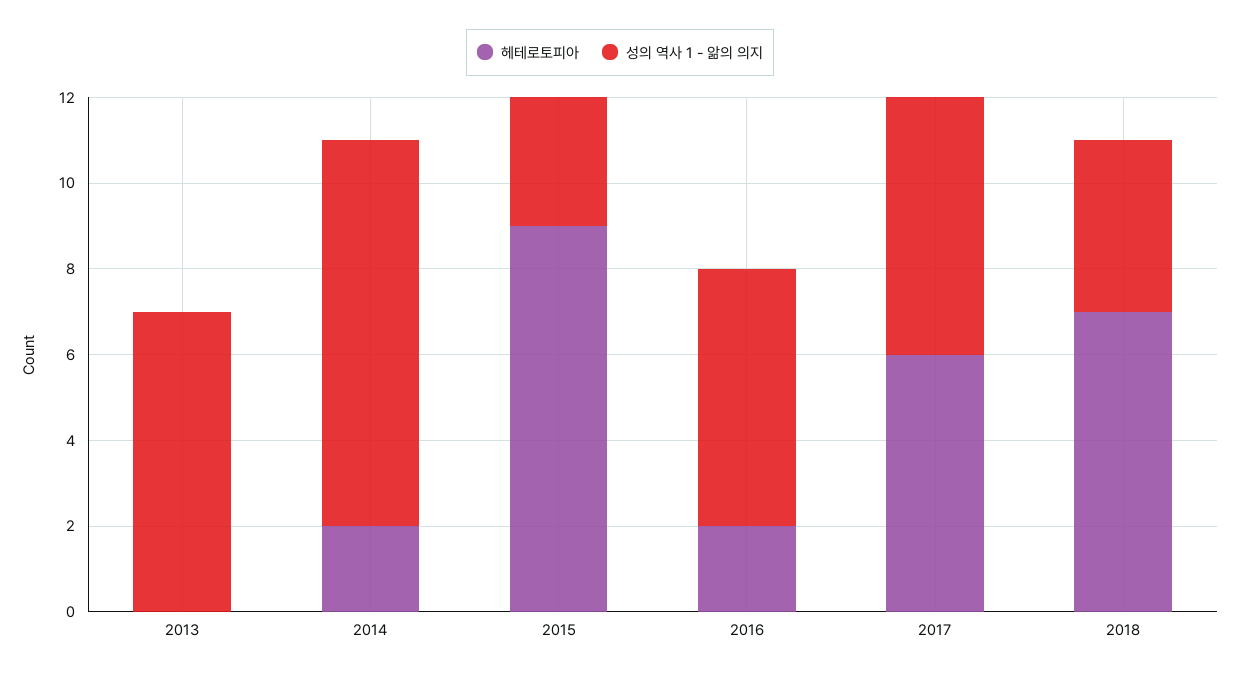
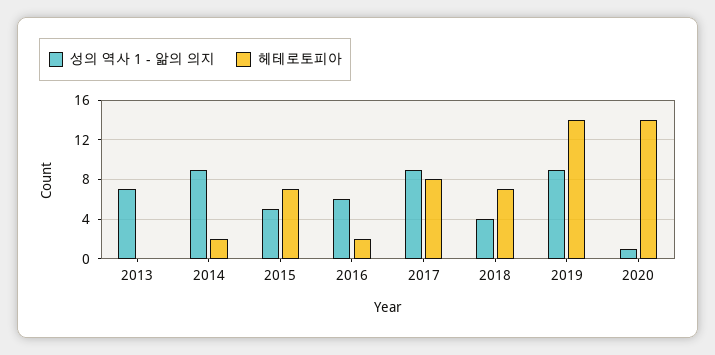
헤테로토피아, 2015: 9 -> 7
성의 역사 1 - 앎의 의지, 2015: 3 -> 5
헤테로토피아, 2017: 6 -> 8
성의 역사 1 - 앎의 의지, 2017: 6 -> 9
성의 역사 1 - 앎의 의지, 2019: none -> 9
헤테로토피아, 2019: none -> 14
성의 역사 1 - 앎의 의지, 2020: none -> 1
헤테로토피아, 2020: none -> 14

